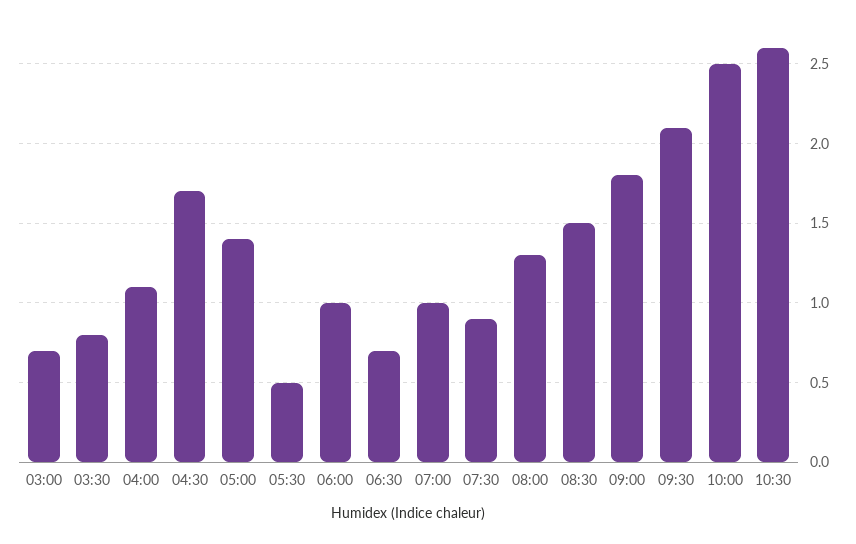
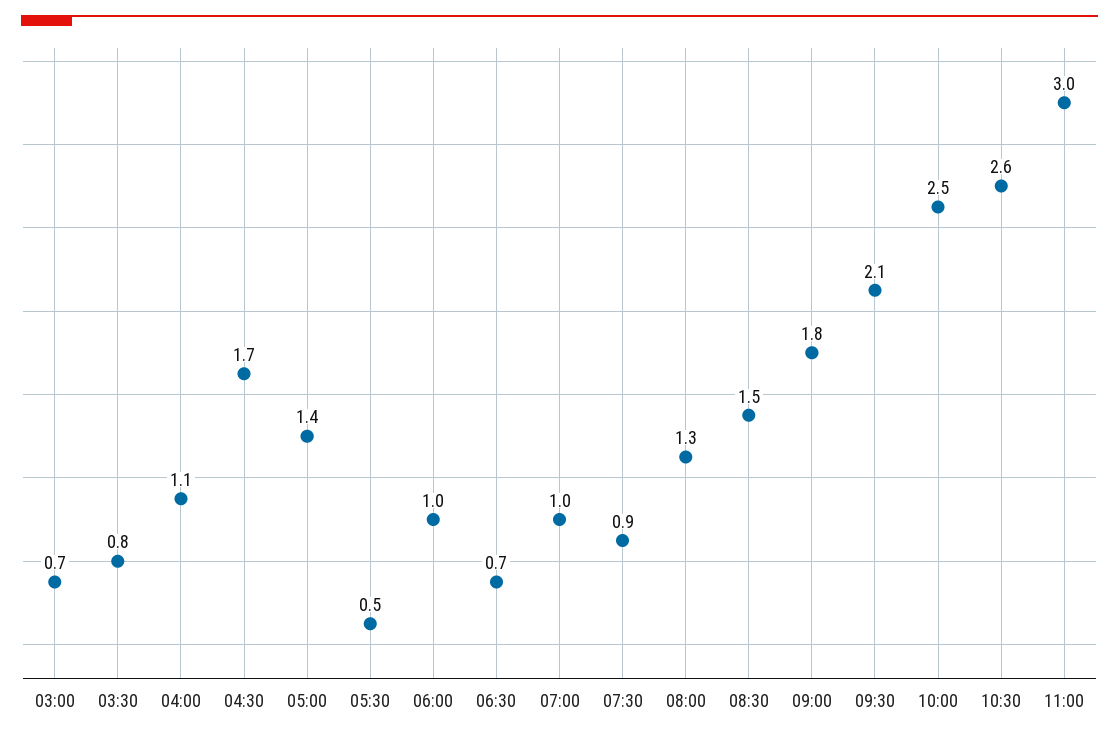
11:00: none -> 3

